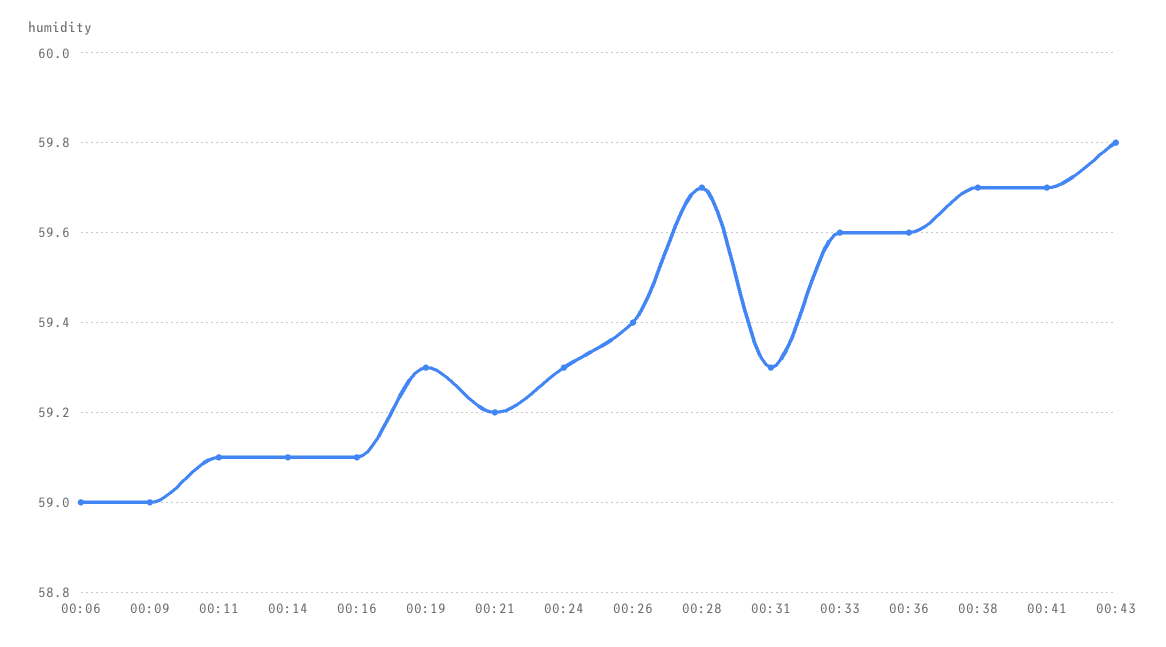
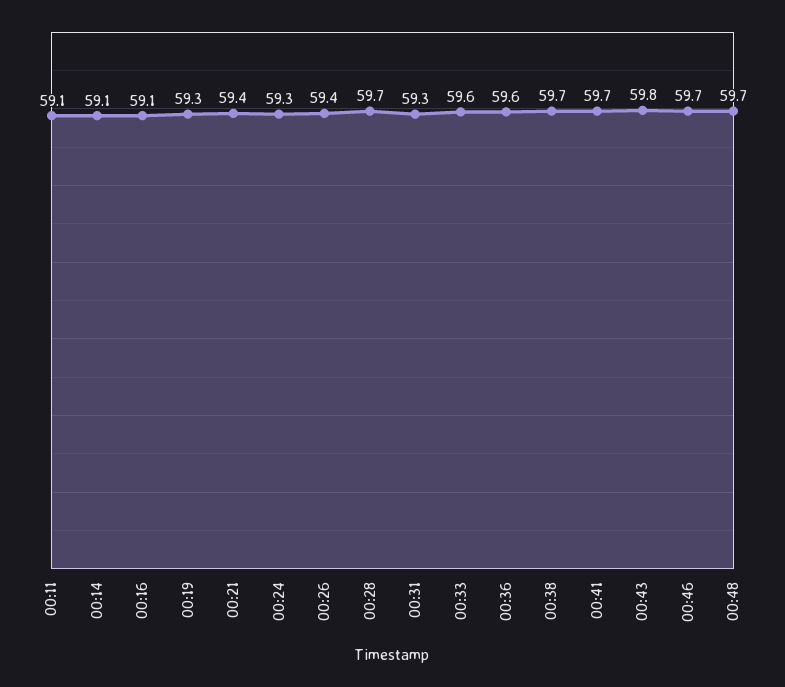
00:06: 59 -> none
00:09: 59 -> none
00:21: 59.2 -> 59.4
00:46: none -> 59.7
00:48: none -> 59.7

